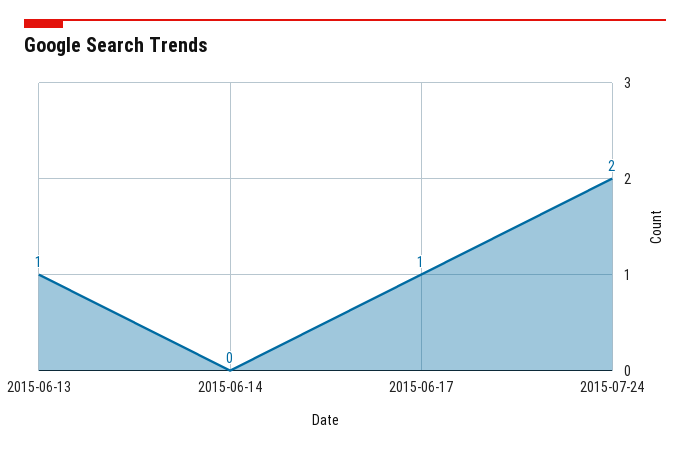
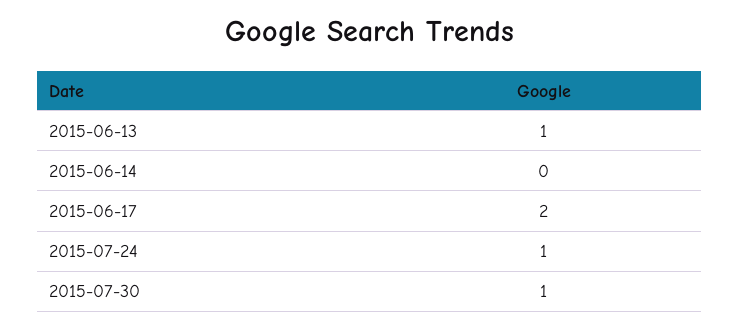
2015-06-17: 1 -> 2
2015-07-24: 2 -> 1
2015-07-30: none -> 1

